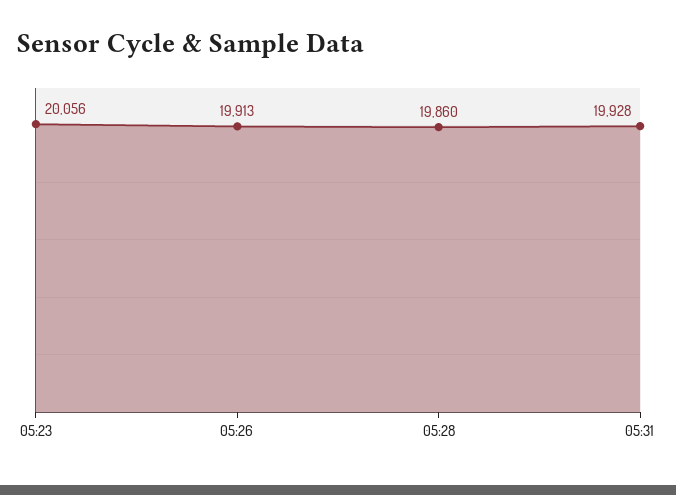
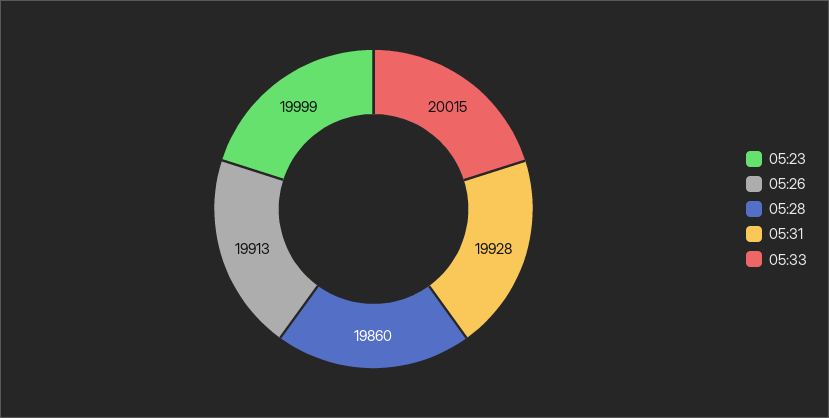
05:23: 20056 -> 19999
05:33: none -> 20015

